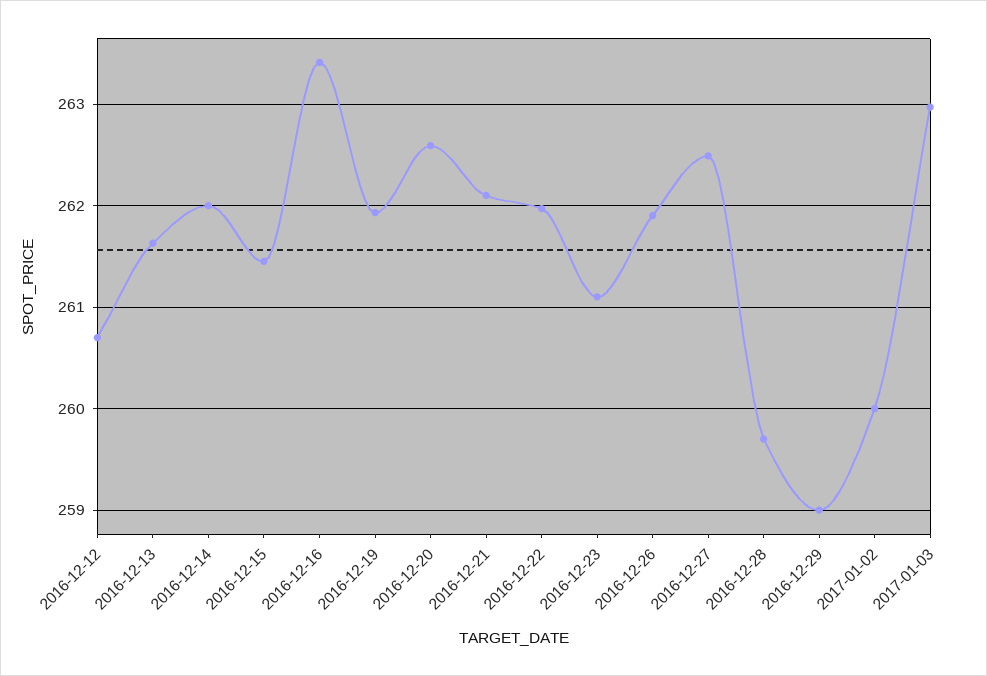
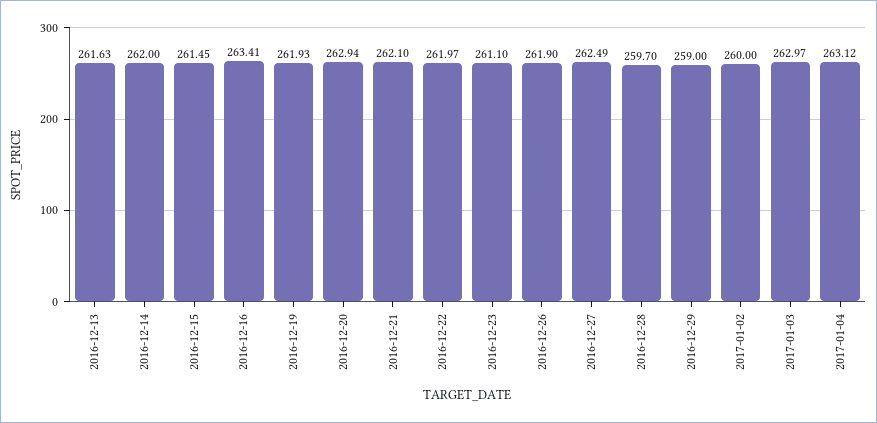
2016-12-12: 260.7 -> none
2016-12-20: 262.6 -> 262.94
2017-01-04: none -> 263.12

